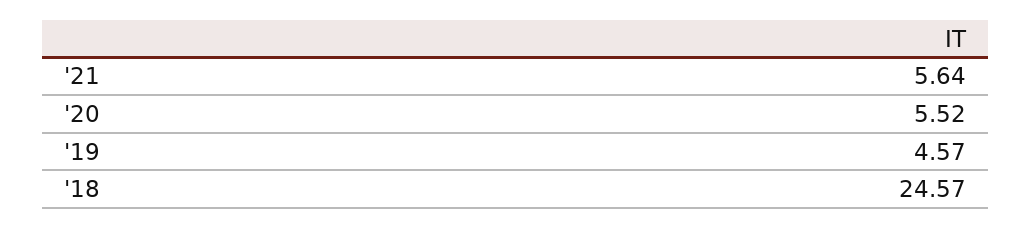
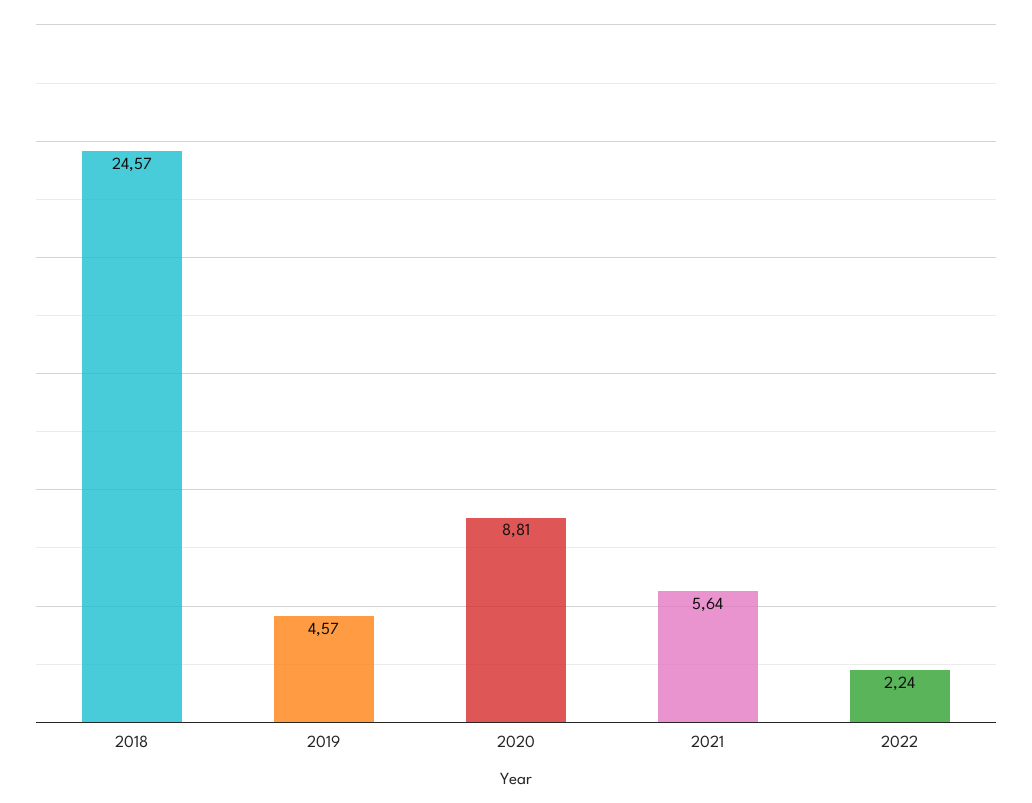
'20: 5.52 -> 8.81
2022: none -> 2.24

